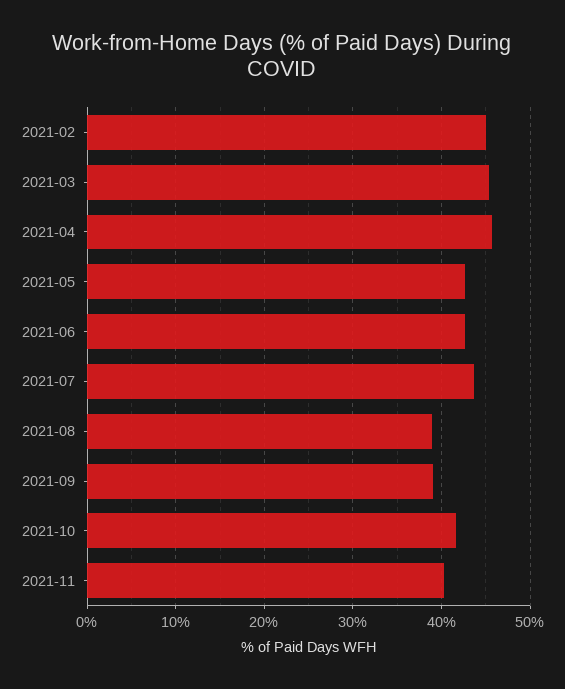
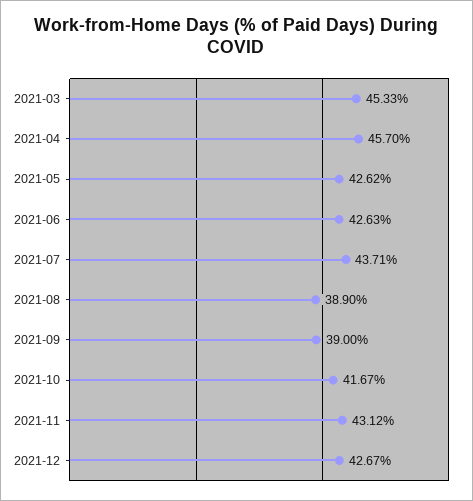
2021-02: 45 -> none
2021-11: 40 -> 43.12
2021-12: none -> 42.67

